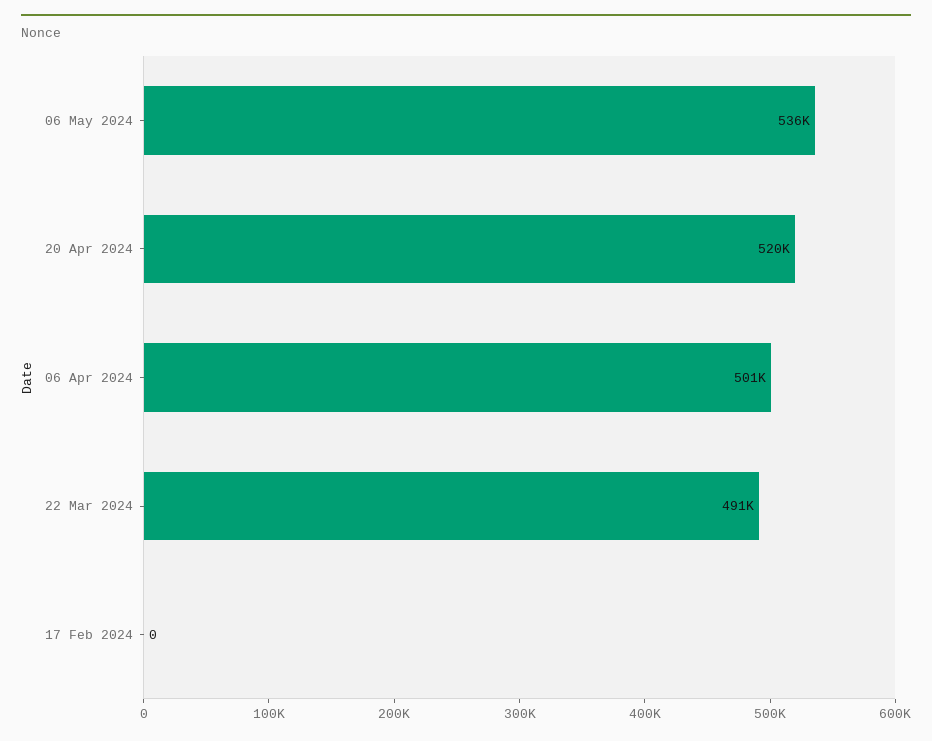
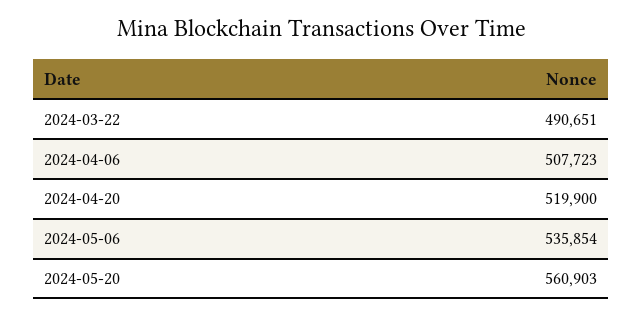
06 Apr 2024: 501000 -> 507723
17 Feb 2024: 0 -> none
2024-05-20: none -> 560903

